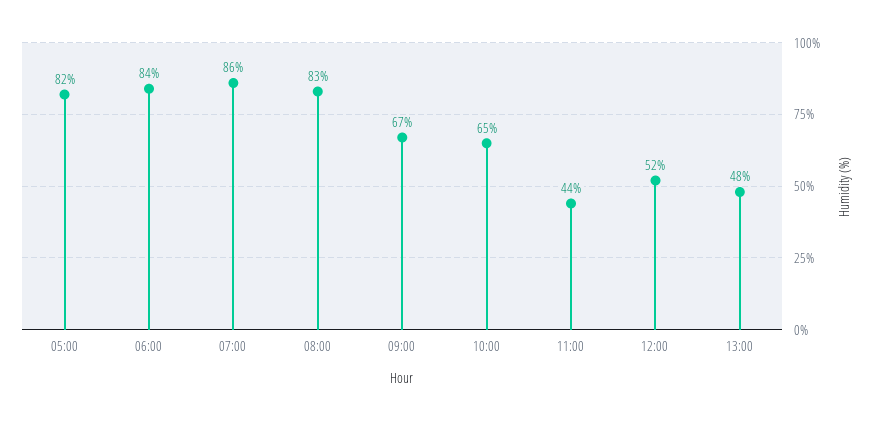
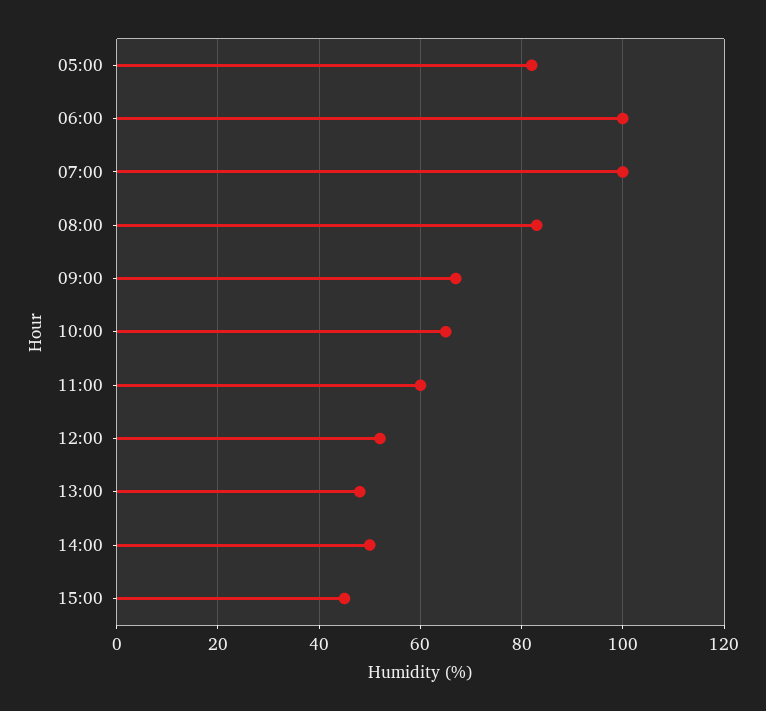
06:00: 84 -> 100
07:00: 86 -> 100
11:00: 44 -> 60
14:00: none -> 50
15:00: none -> 45

